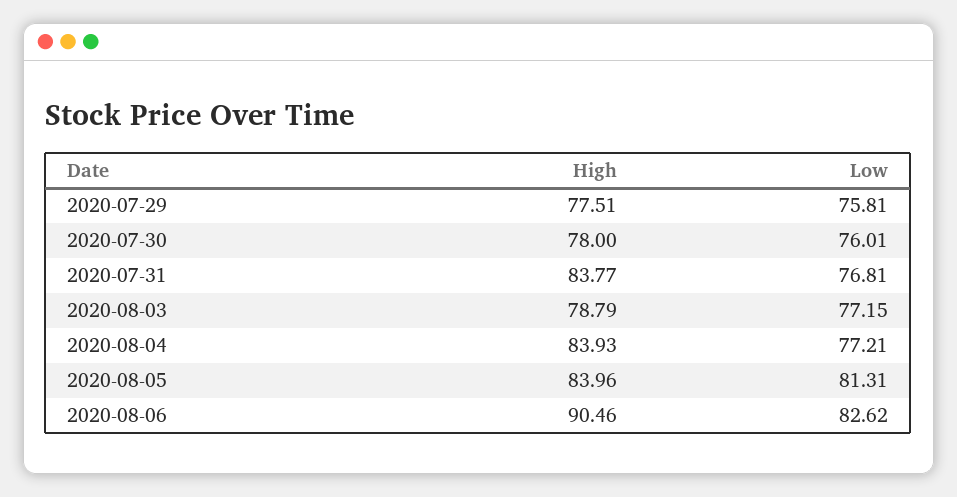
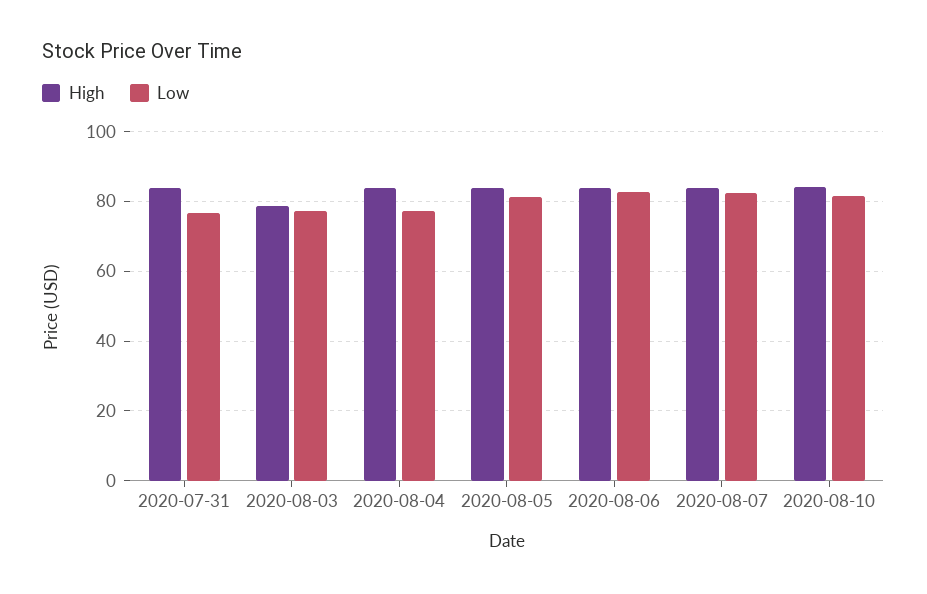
High, 2020-07-29: 77.51 -> none
Low, 2020-07-29: 75.81 -> none
High, 2020-07-30: 78 -> none
Low, 2020-07-30: 76.01 -> none
High, 2020-08-06: 90.46 -> 84
High, 2020-08-07: none -> 84
Low, 2020-08-07: none -> 82
High, 2020-08-10: none -> 84
Low, 2020-08-10: none -> 82

